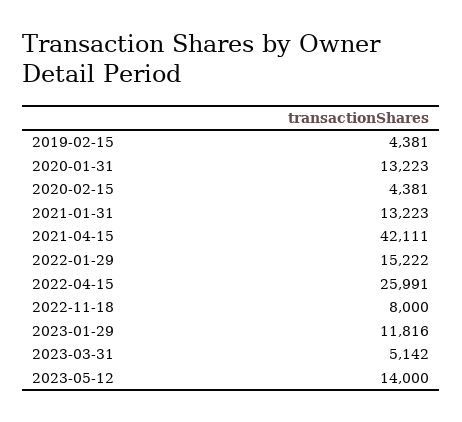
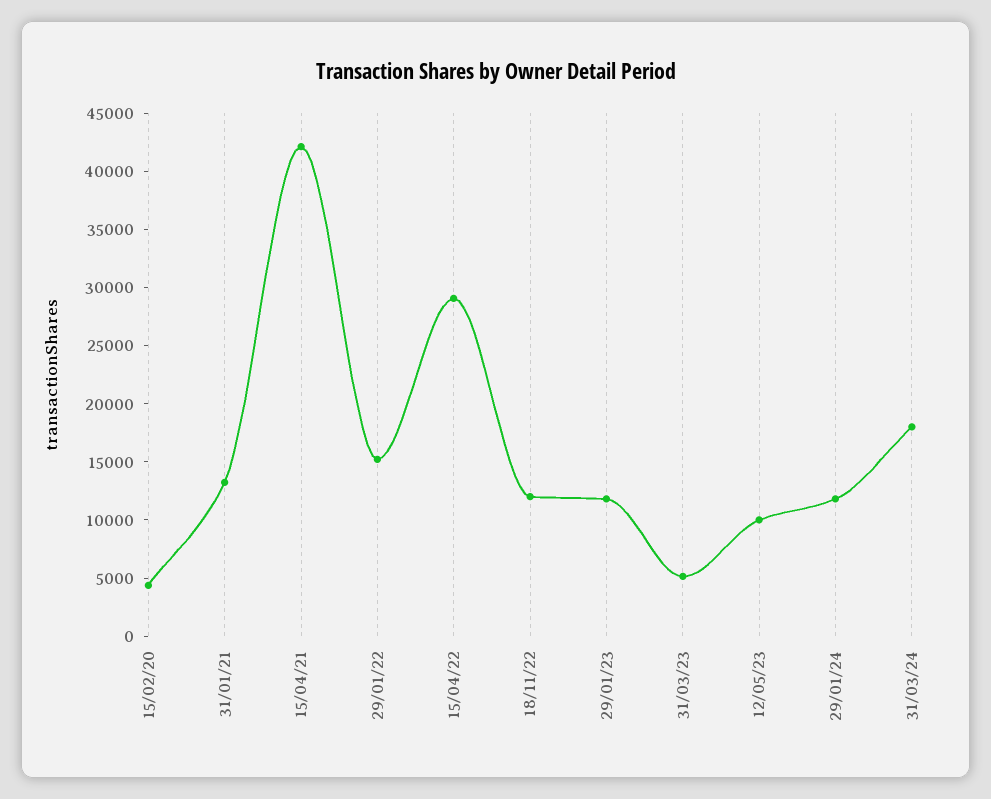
2019-02-15: 4381 -> none
2020-01-31: 13223 -> none
2022-04-15: 25991 -> 29000
2022-11-18: 8000 -> 12000
2023-05-12: 14000 -> 10000
29/01/24: none -> 12000
31/03/24: none -> 18000

